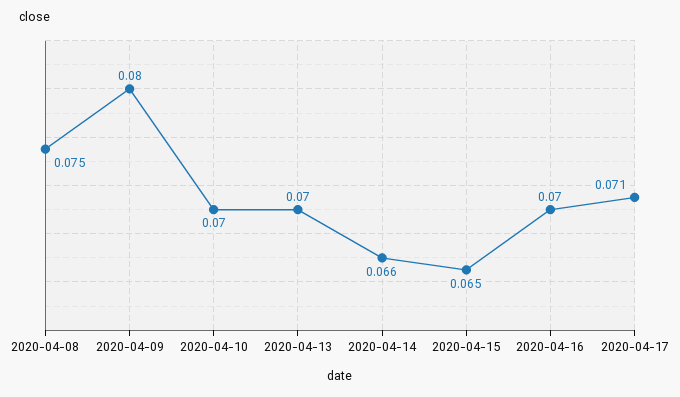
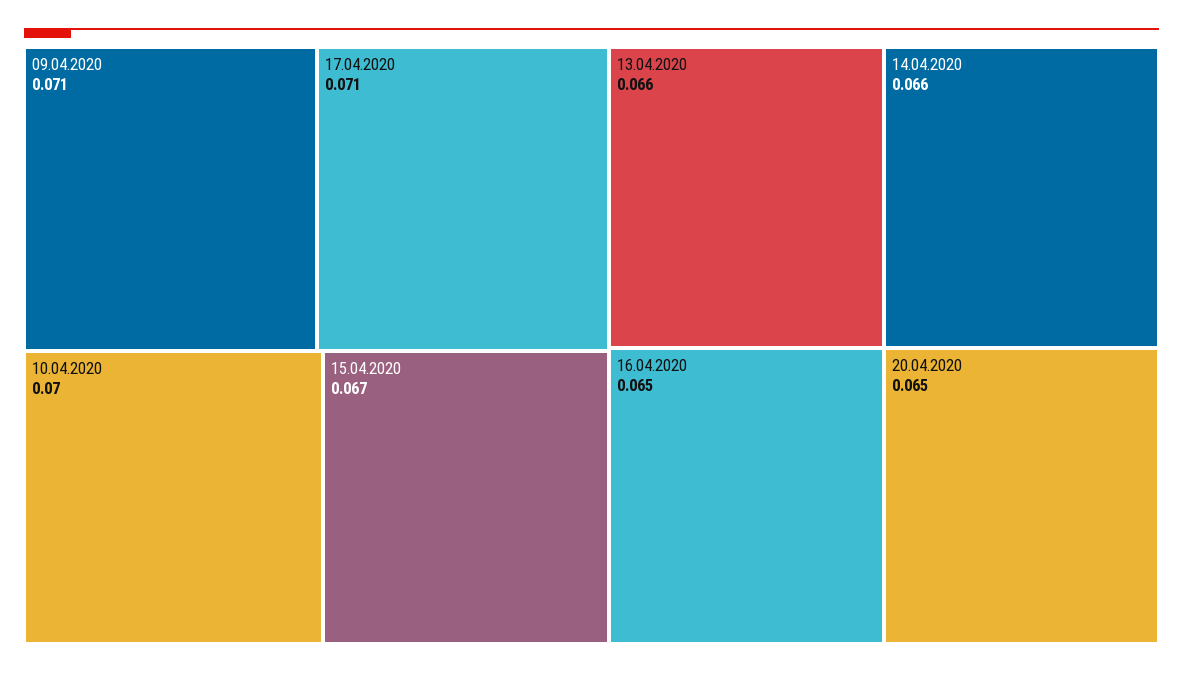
2020-04-08: 0.075 -> none
2020-04-09: 0.08 -> 0.071
2020-04-13: 0.07 -> 0.066
2020-04-15: 0.065 -> 0.067
2020-04-16: 0.07 -> 0.065
20.04.2020: none -> 0.065

